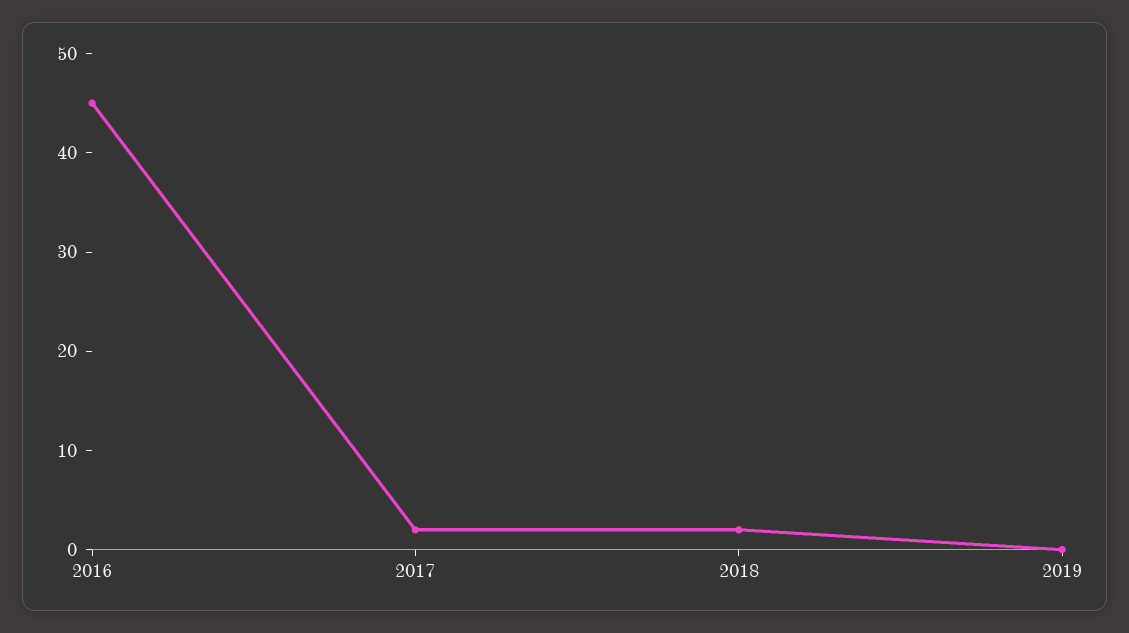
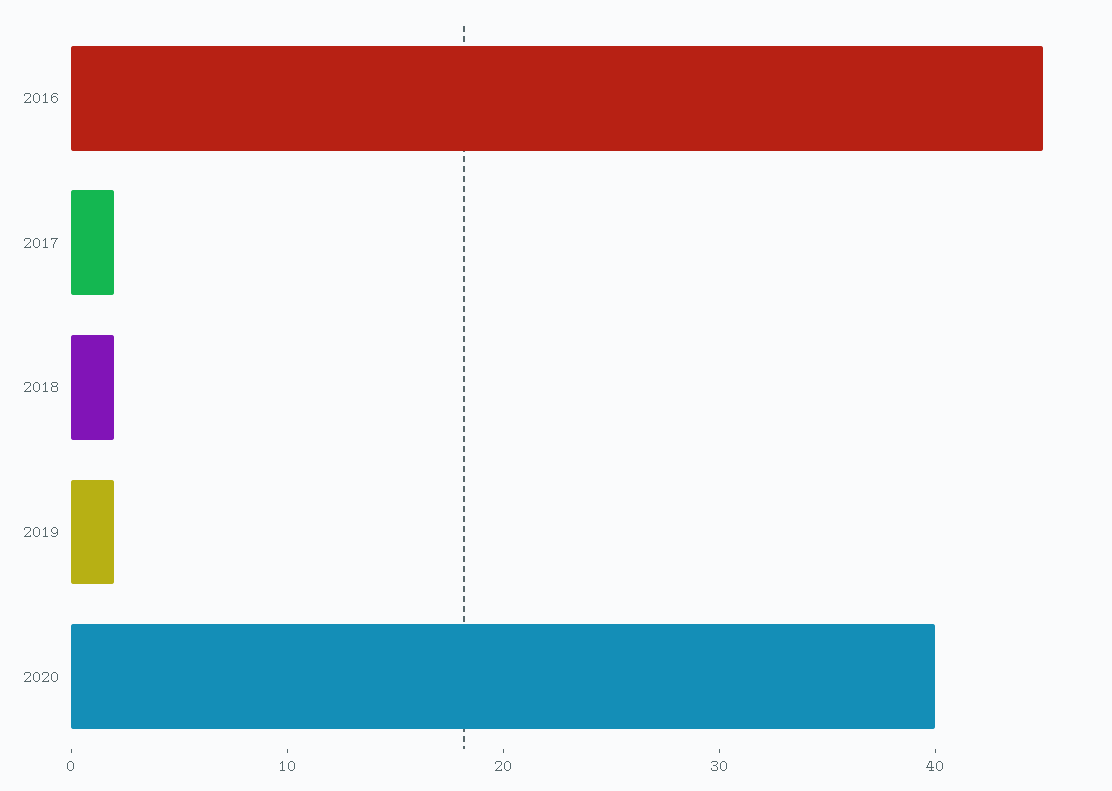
2019: 0 -> 2
2020: none -> 40

